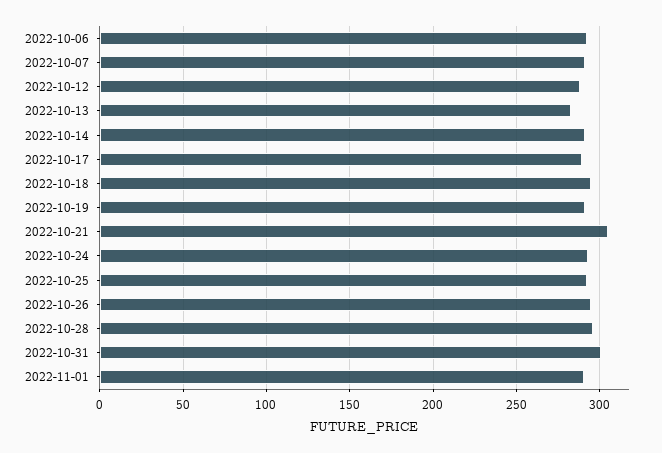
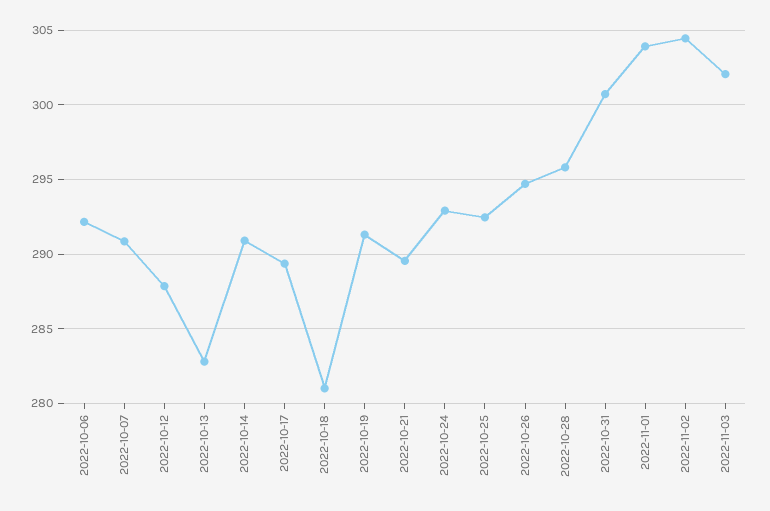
2022-10-18: 295 -> 281
2022-10-21: 305 -> 289.5
2022-11-01: 290 -> 304
2022-11-02: none -> 304.5
2022-11-03: none -> 302

